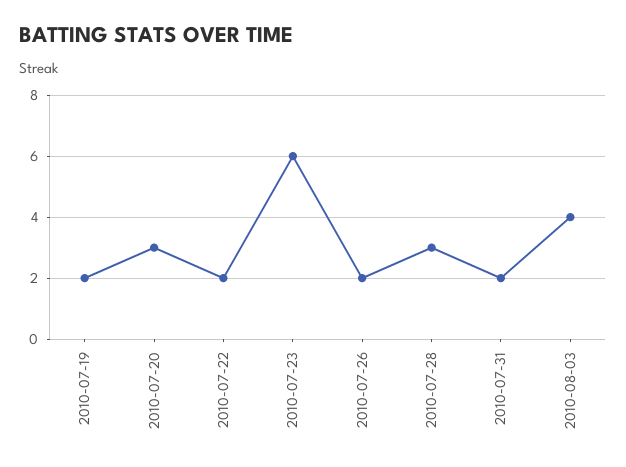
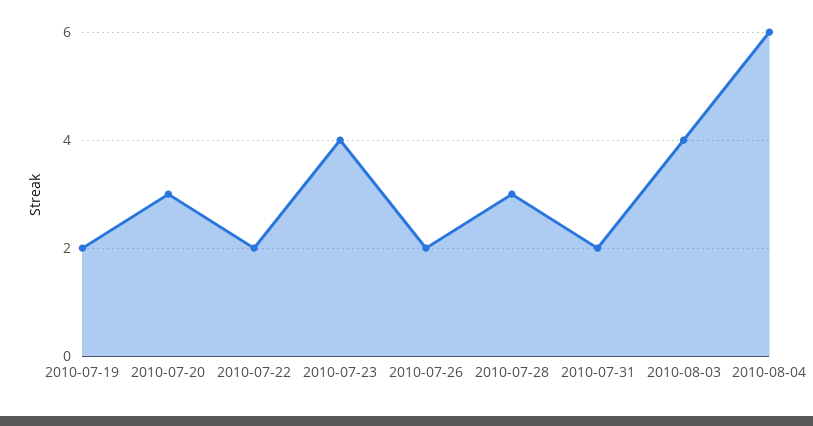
2010-07-23: 6 -> 4
2010-08-04: none -> 6

